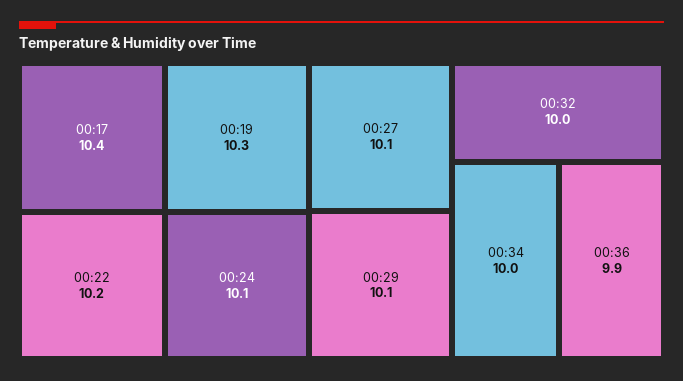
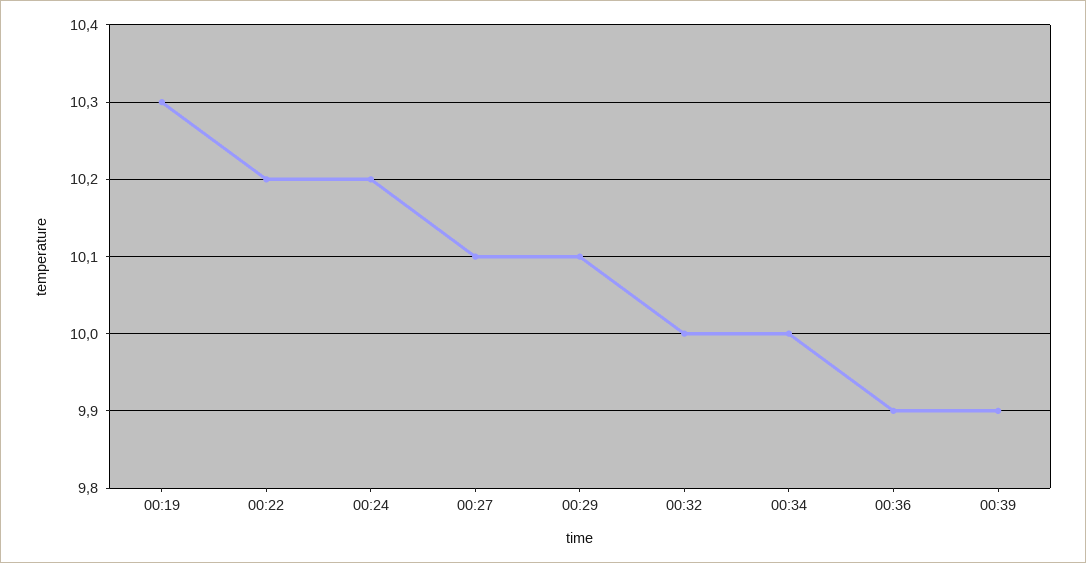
00:17: 10.4 -> none
00:24: 10.1 -> 10.2
00:39: none -> 9.9

